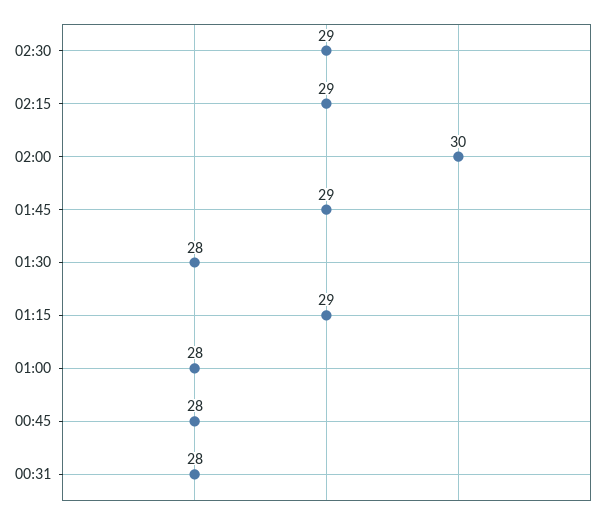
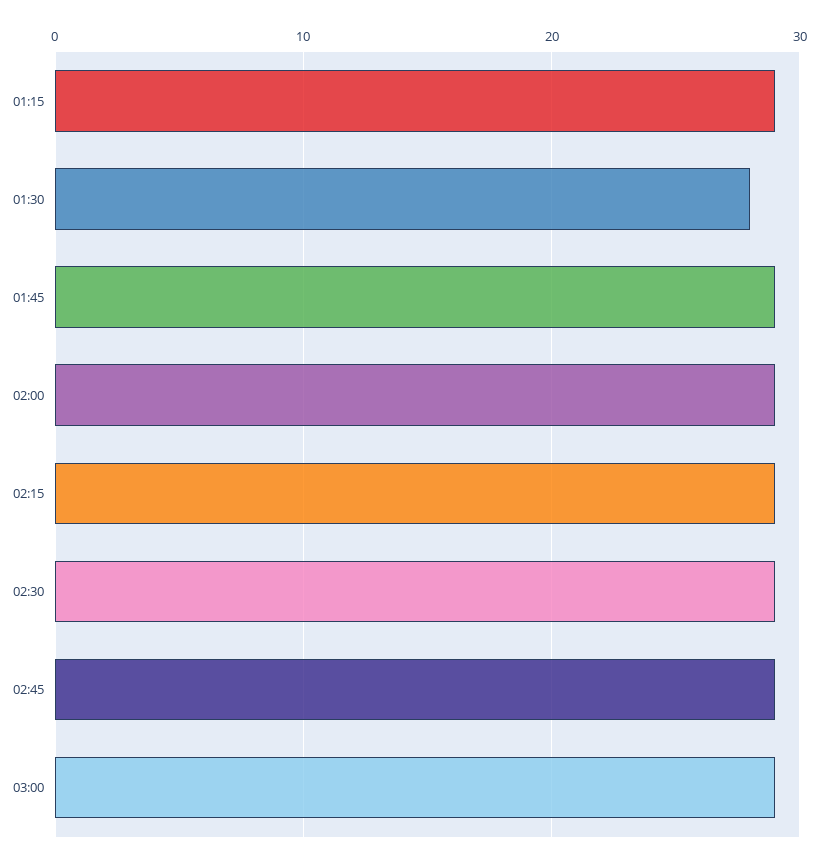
02:00: 30 -> 29
01:00: 28 -> none
00:45: 28 -> none
00:31: 28 -> none
02:45: none -> 29
03:00: none -> 29

